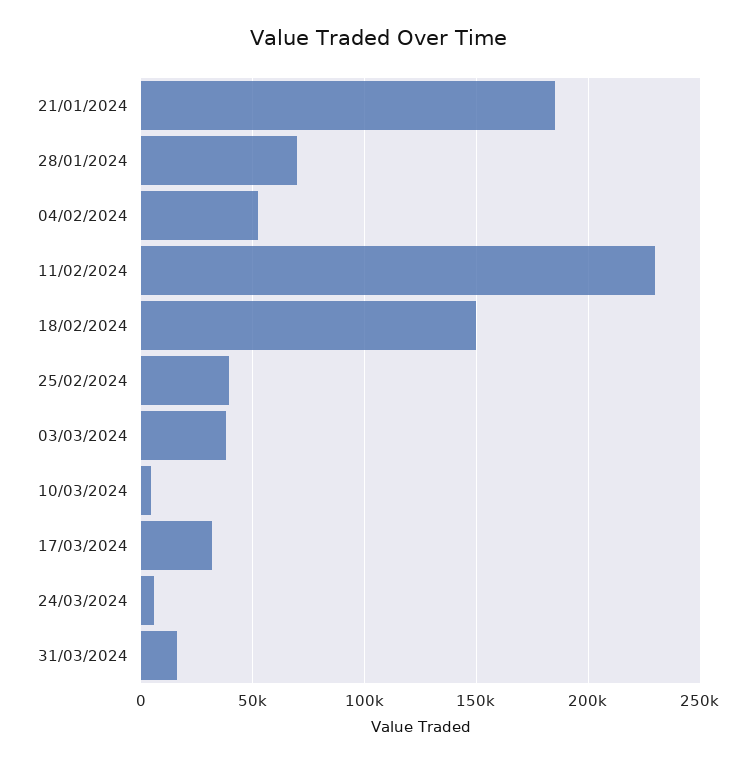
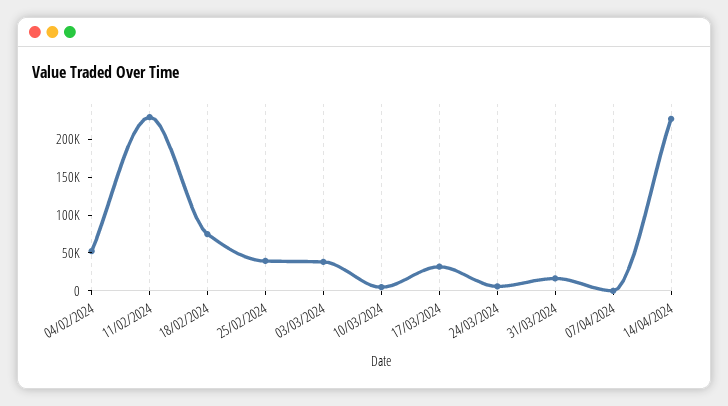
21/01/2024: 185000 -> none
28/01/2024: 70000 -> none
18/02/2024: 150000 -> 75000
07/04/2024: none -> 0
14/04/2024: none -> 225000

